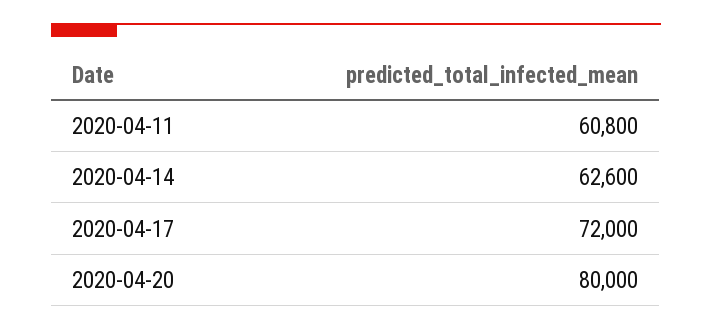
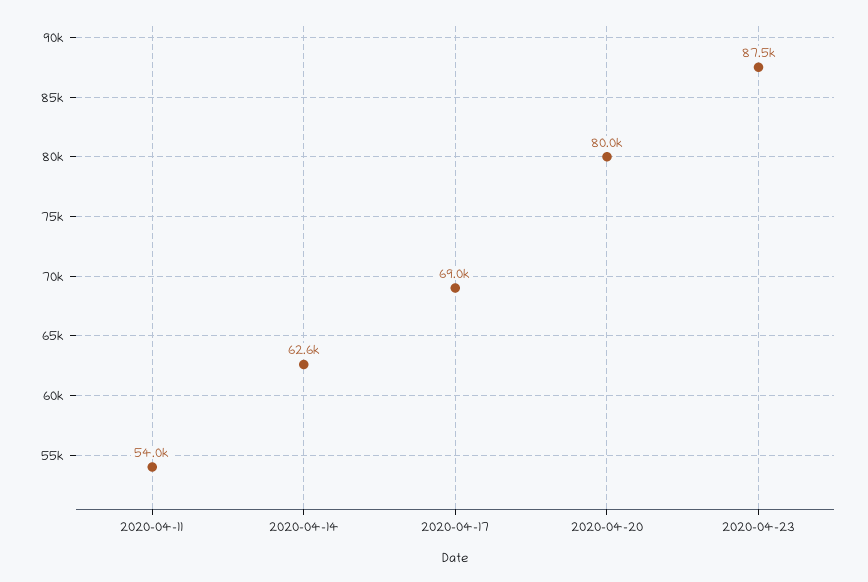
2020-04-11: 60800 -> 54000
2020-04-17: 72000 -> 69000
2020-04-23: none -> 87500

